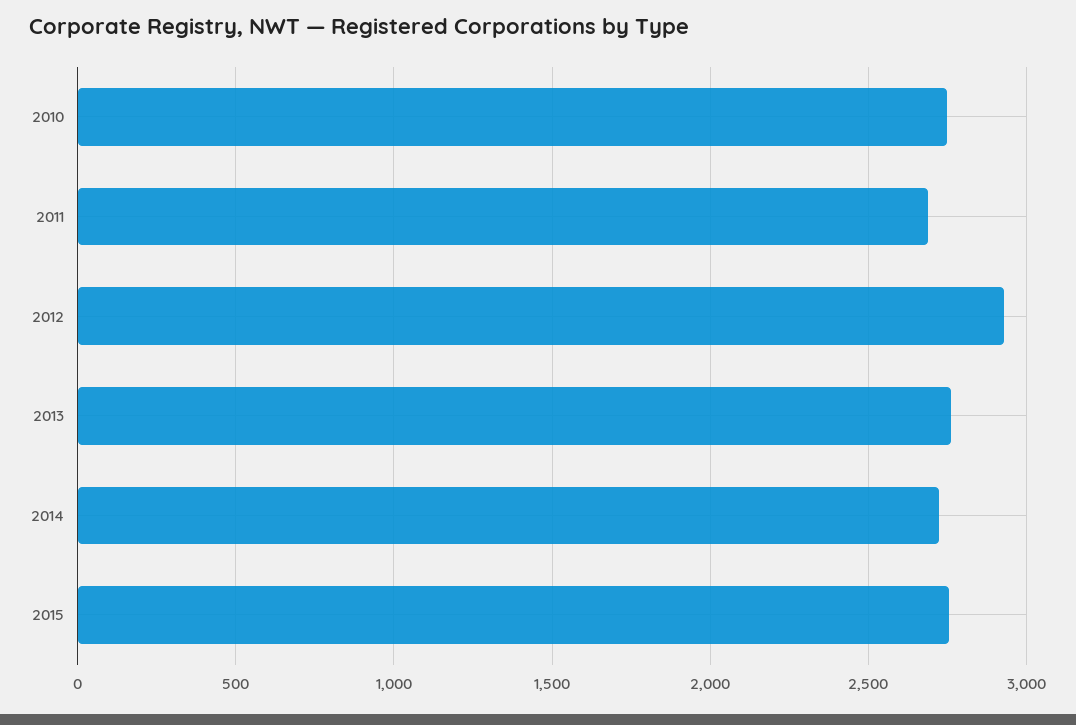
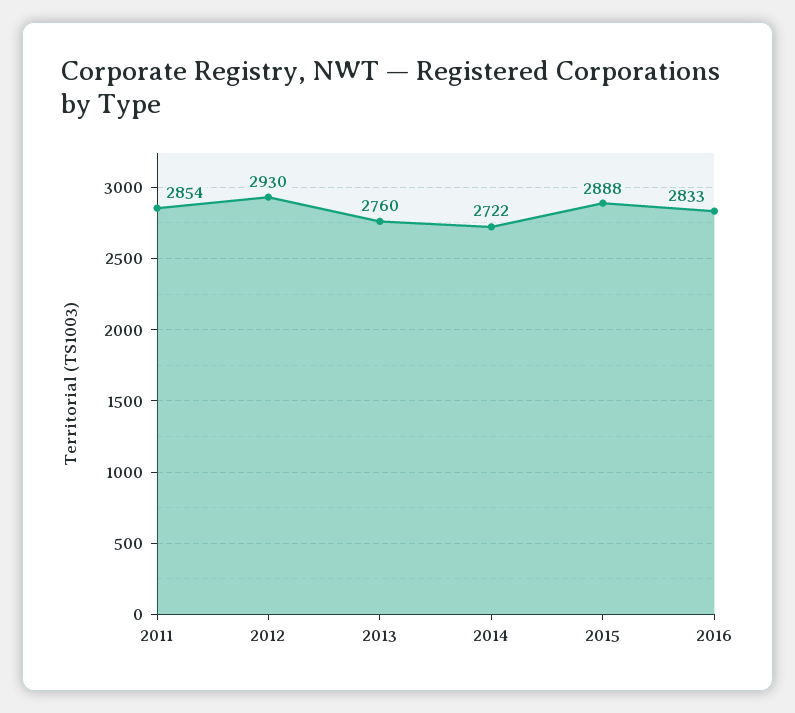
2010: 2750 -> none
2011: 2700 -> 2854
2015: 2750 -> 2888
2016: none -> 2833

